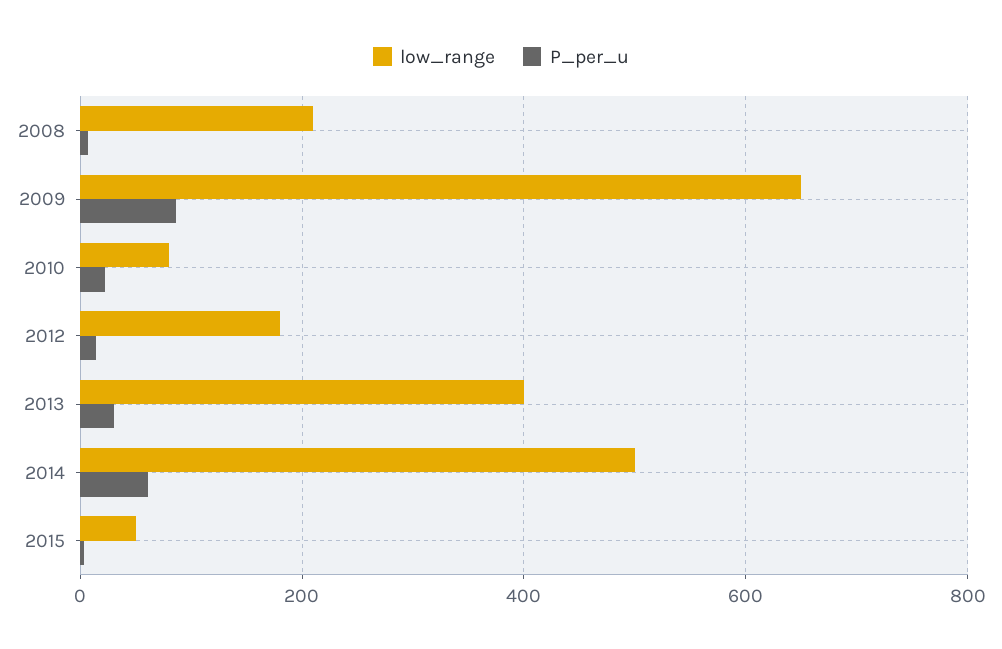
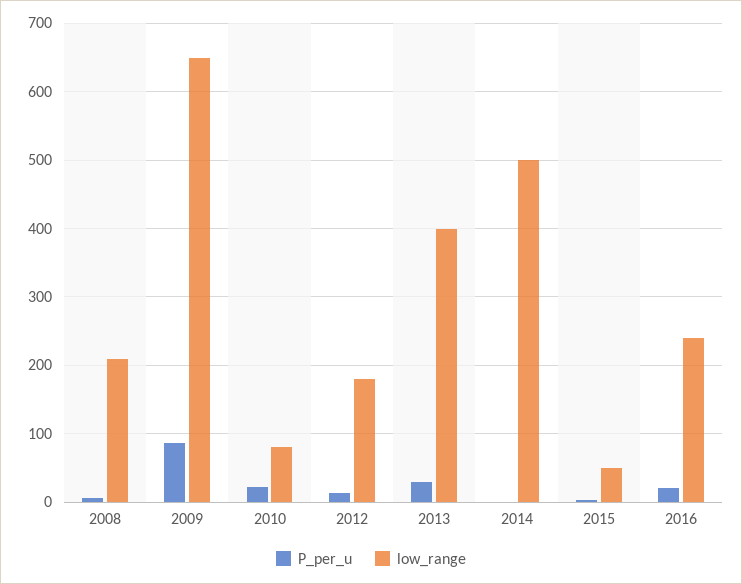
P_per_u, 2014: 60 -> 0
P_per_u, 2016: none -> 20
low_range, 2016: none -> 240

